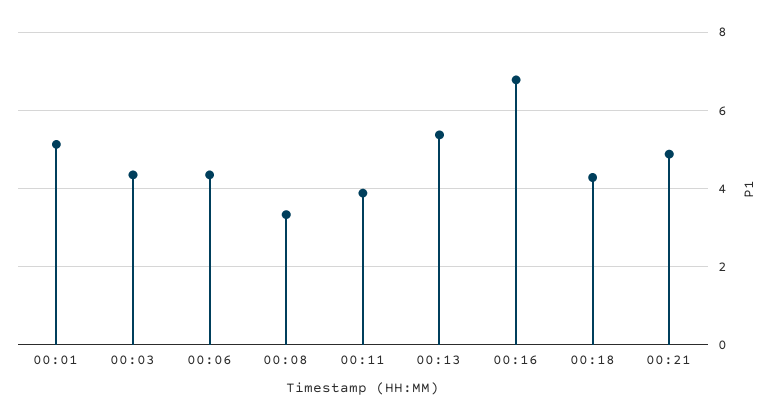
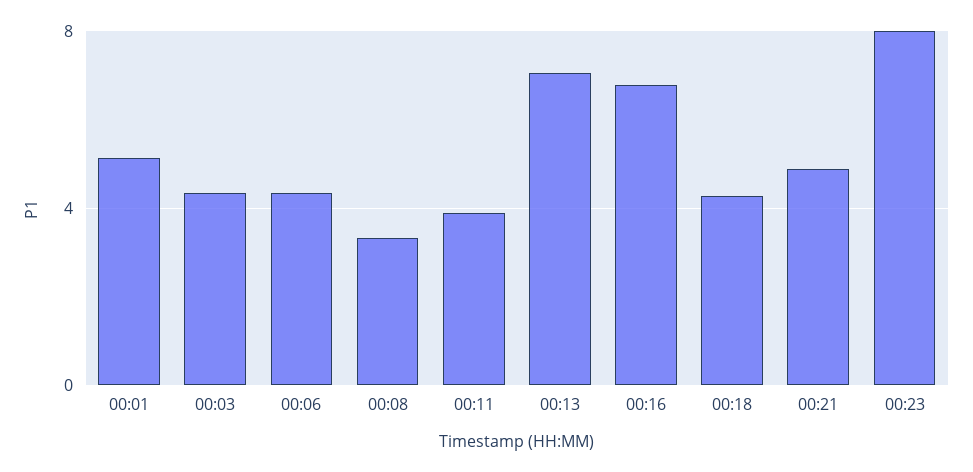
00:13: 5.4 -> 7
00:23: none -> 8

